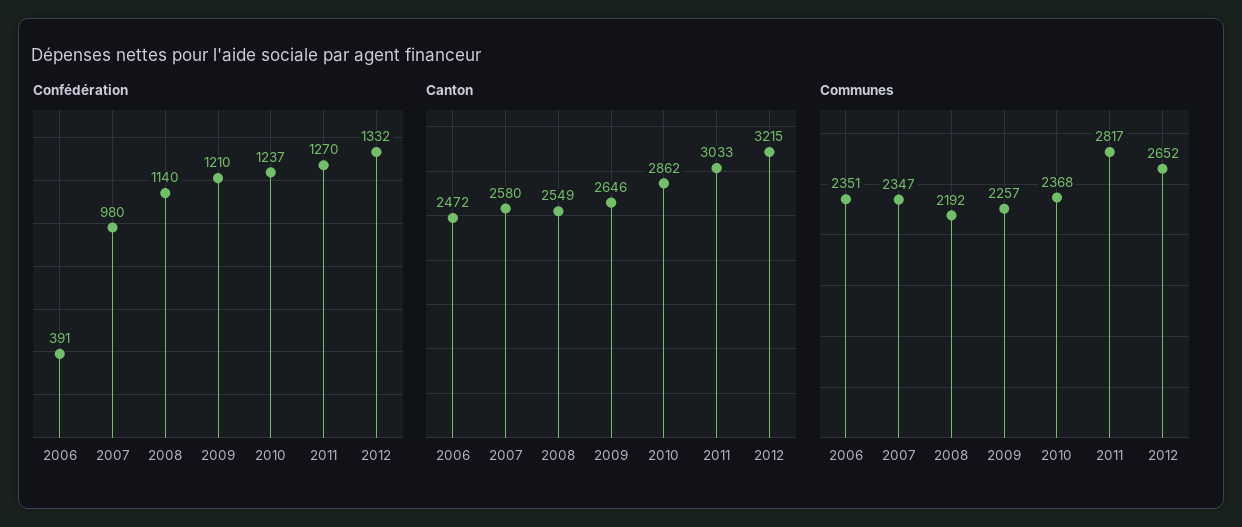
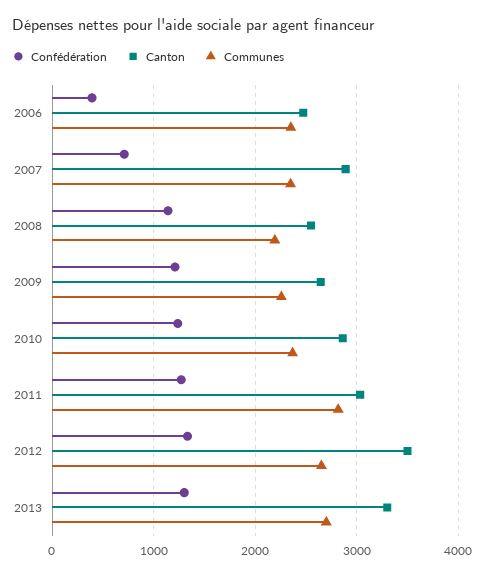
Confédération, 2007: 980 -> 700
Canton, 2007: 2580 -> 2900
Canton, 2012: 3215 -> 3500
Confédération, 2013: none -> 1300
Canton, 2013: none -> 3300
Communes, 2013: none -> 2700

